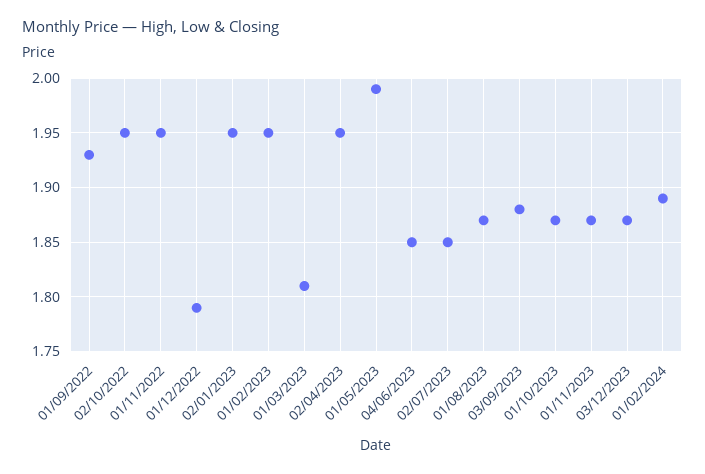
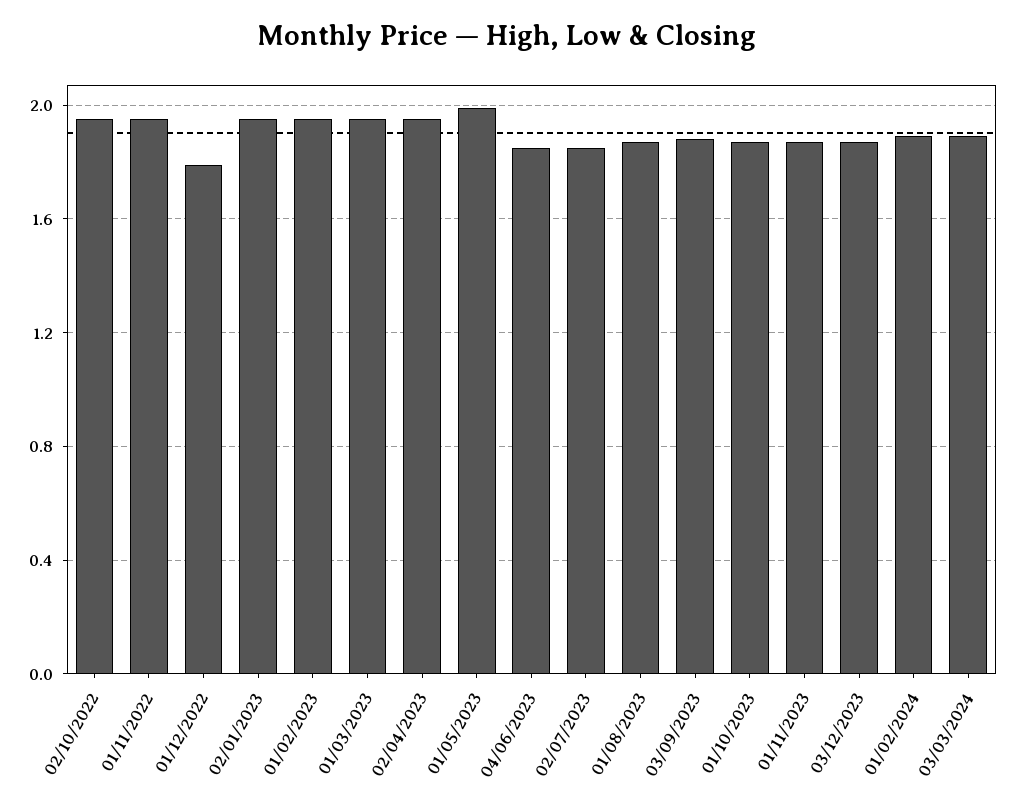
01/09/2022: 1.93 -> none
01/03/2023: 1.81 -> 1.95
03/03/2024: none -> 1.9

